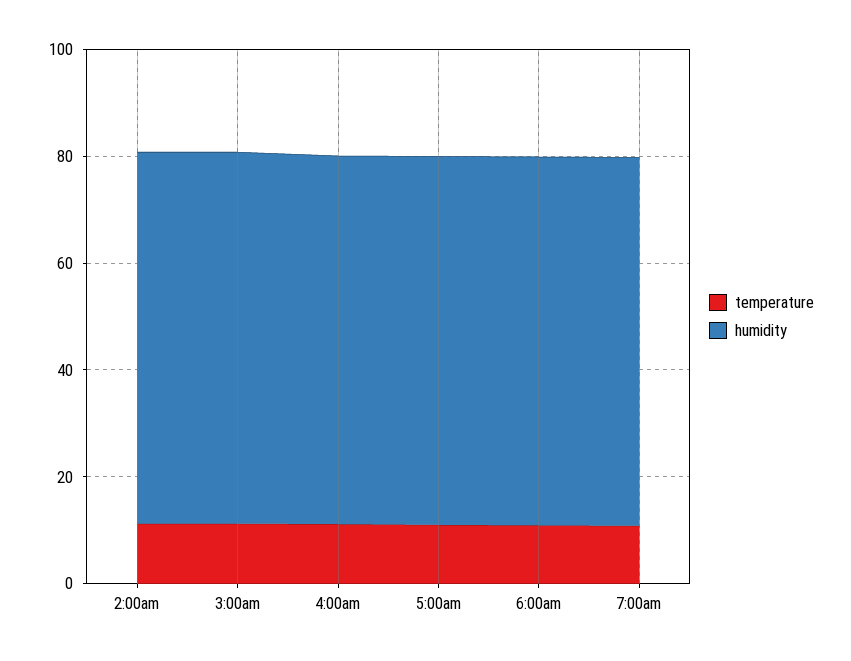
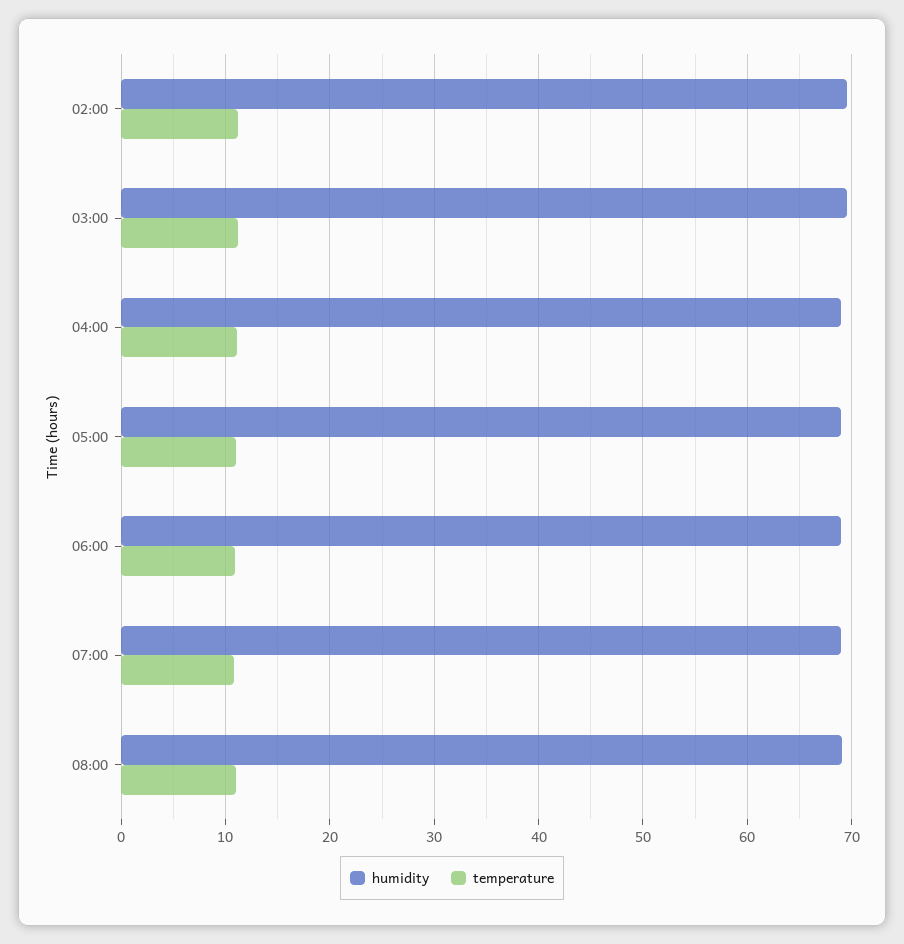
humidity, 08:00: none -> 69
temperature, 08:00: none -> 11

